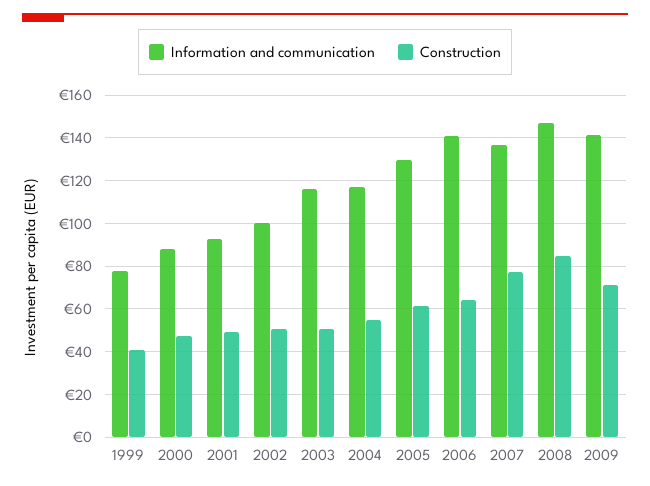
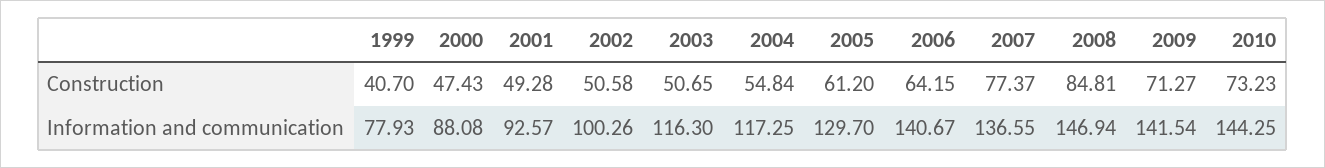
Construction, 2010: none -> 73.23
Information and communication, 2010: none -> 144.25

